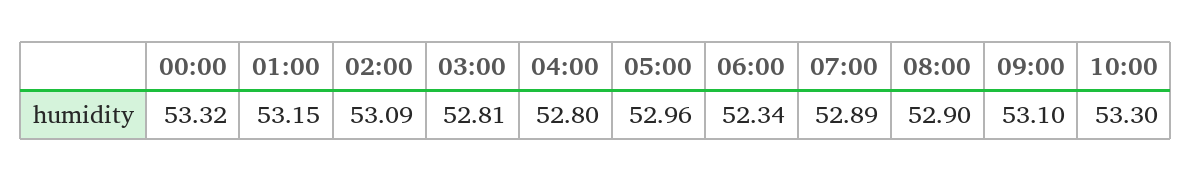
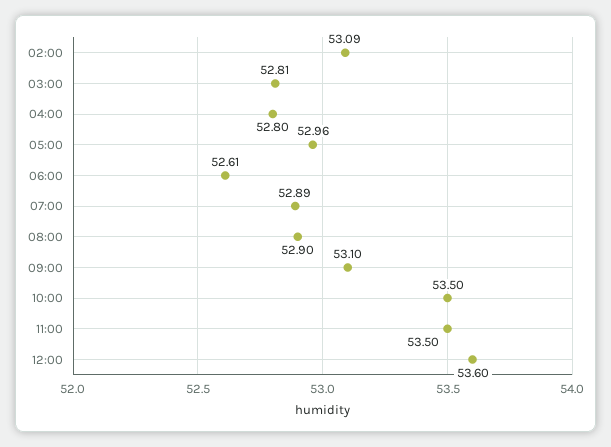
00:00: 53.32 -> none
01:00: 53.15 -> none
06:00: 52.34 -> 52.61
10:00: 53.3 -> 53.5
11:00: none -> 53.5
12:00: none -> 53.6

